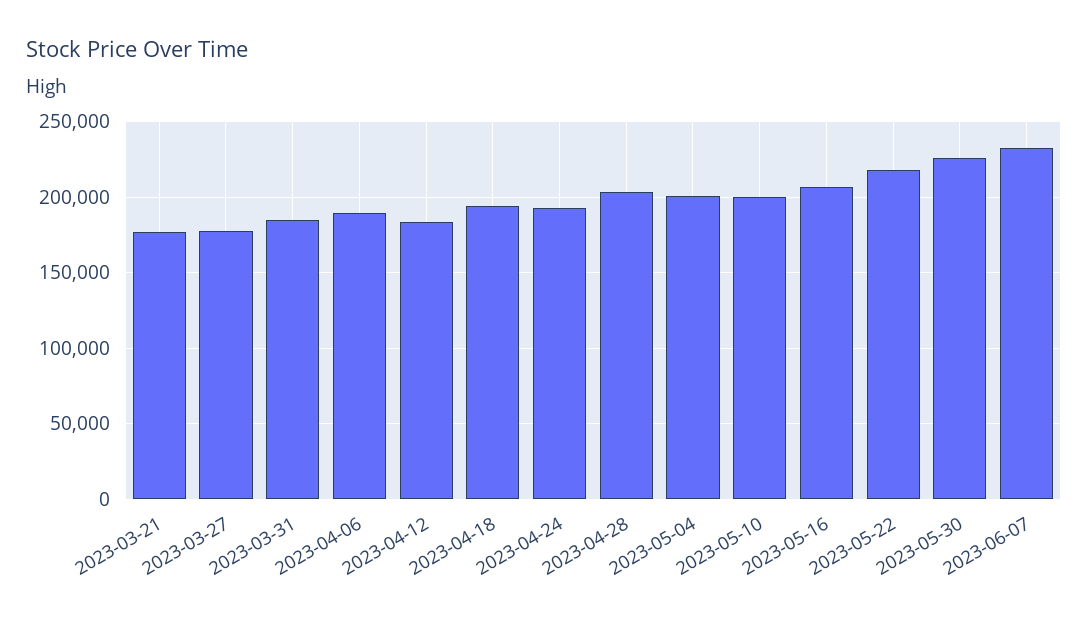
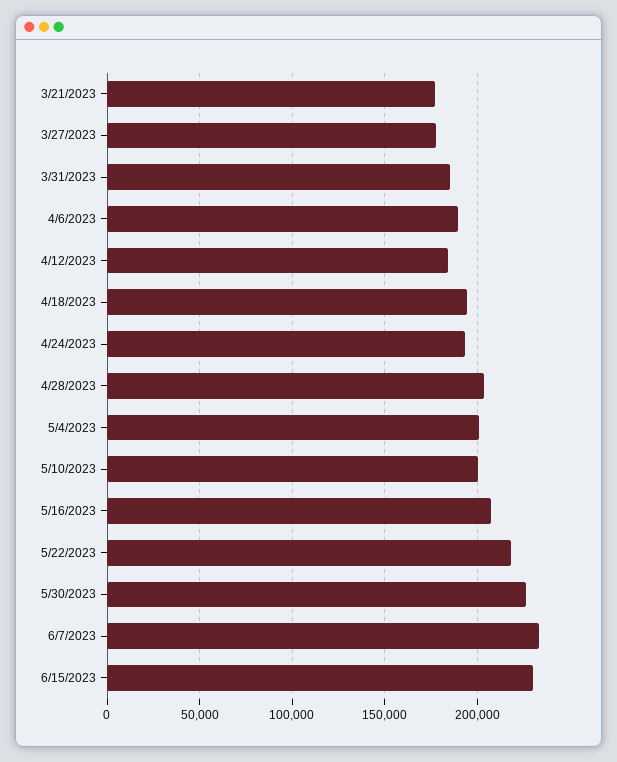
6/15/2023: none -> 230000

